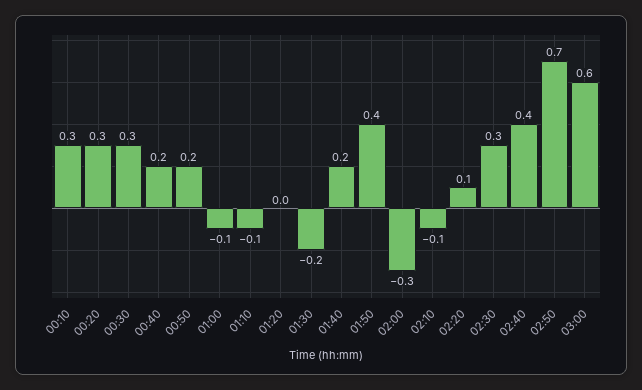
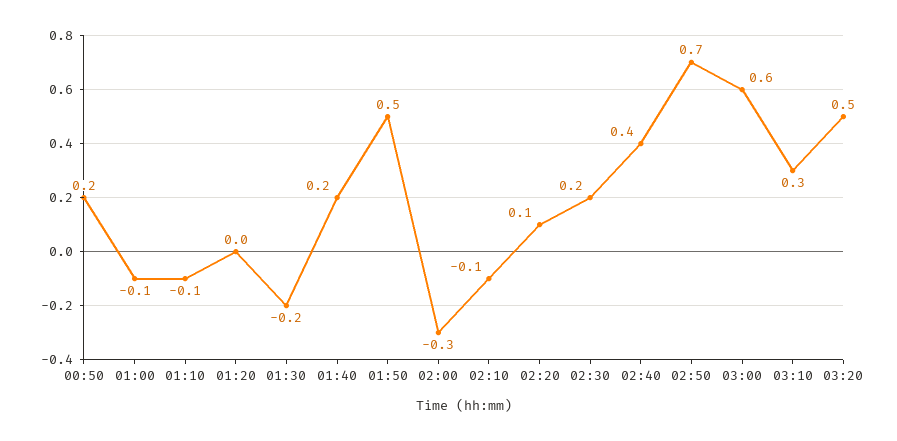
00:10: 0.3 -> none
00:20: 0.3 -> none
00:30: 0.3 -> none
00:40: 0.2 -> none
01:50: 0.4 -> 0.5
02:30: 0.3 -> 0.2
03:10: none -> 0.3
03:20: none -> 0.5

